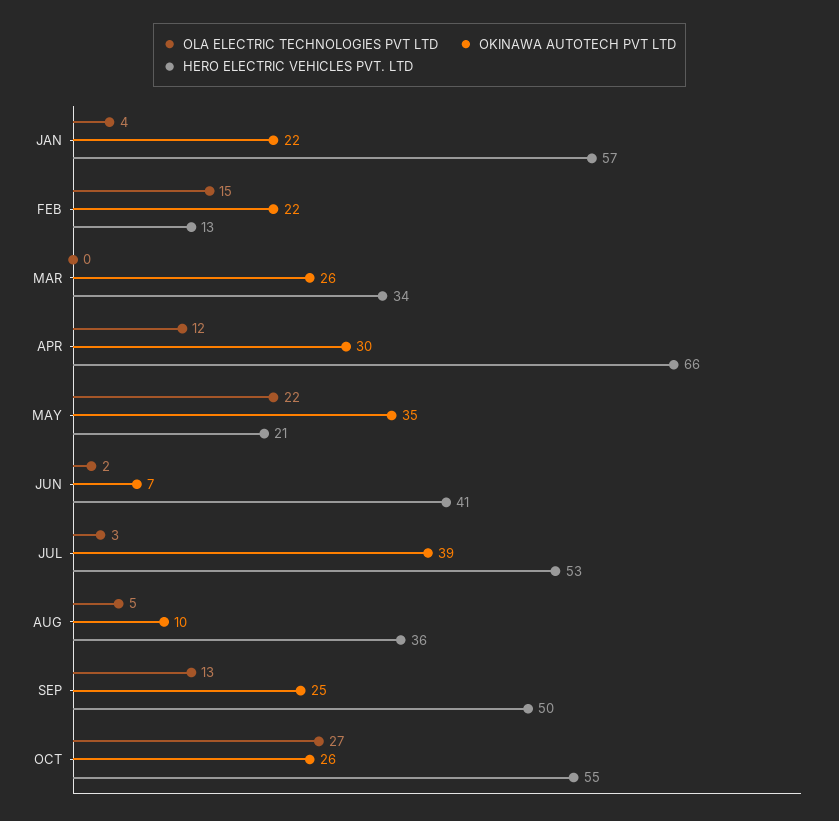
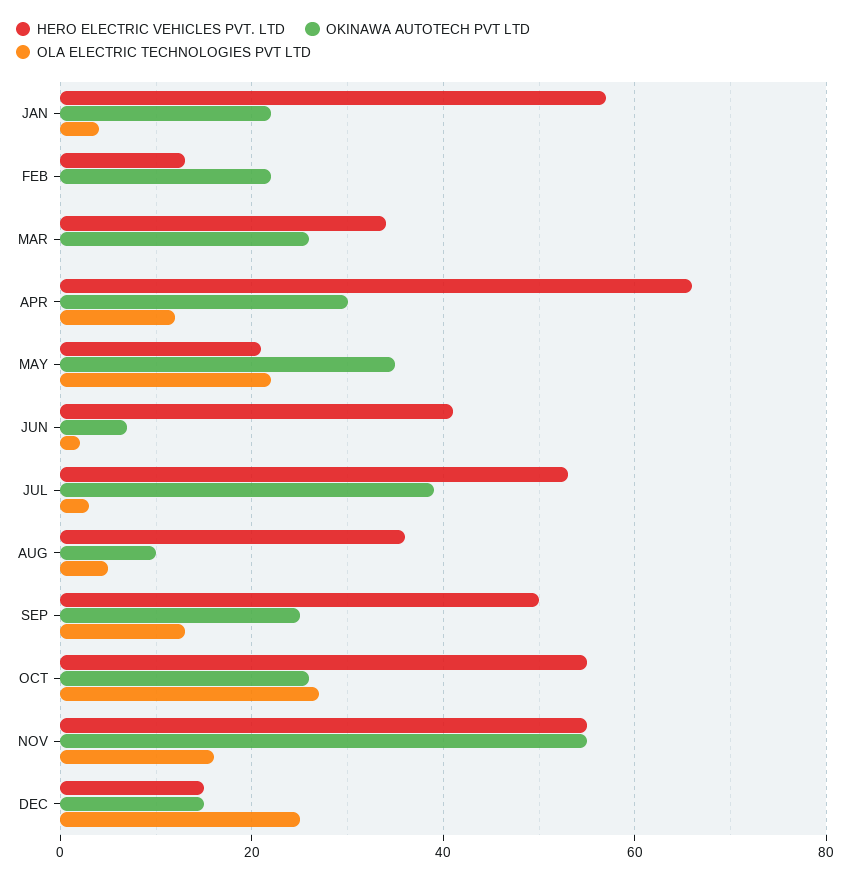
OLA ELECTRIC TECHNOLOGIES PVT LTD, FEB: 15 -> 0
HERO ELECTRIC VEHICLES PVT. LTD, NOV: none -> 55
OKINAWA AUTOTECH PVT LTD, NOV: none -> 55
OLA ELECTRIC TECHNOLOGIES PVT LTD, NOV: none -> 15
HERO ELECTRIC VEHICLES PVT. LTD, DEC: none -> 15
OKINAWA AUTOTECH PVT LTD, DEC: none -> 15
OLA ELECTRIC TECHNOLOGIES PVT LTD, DEC: none -> 25

